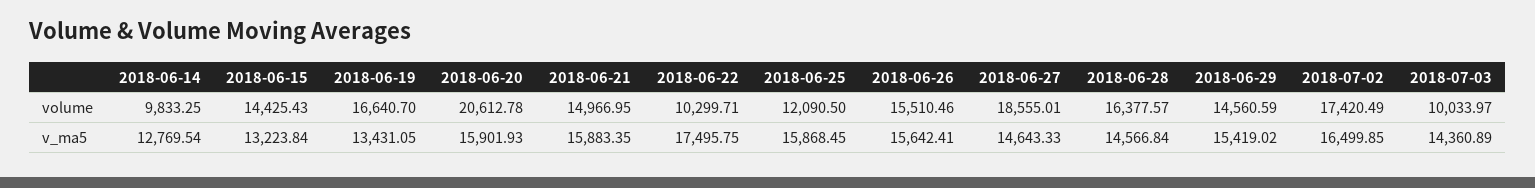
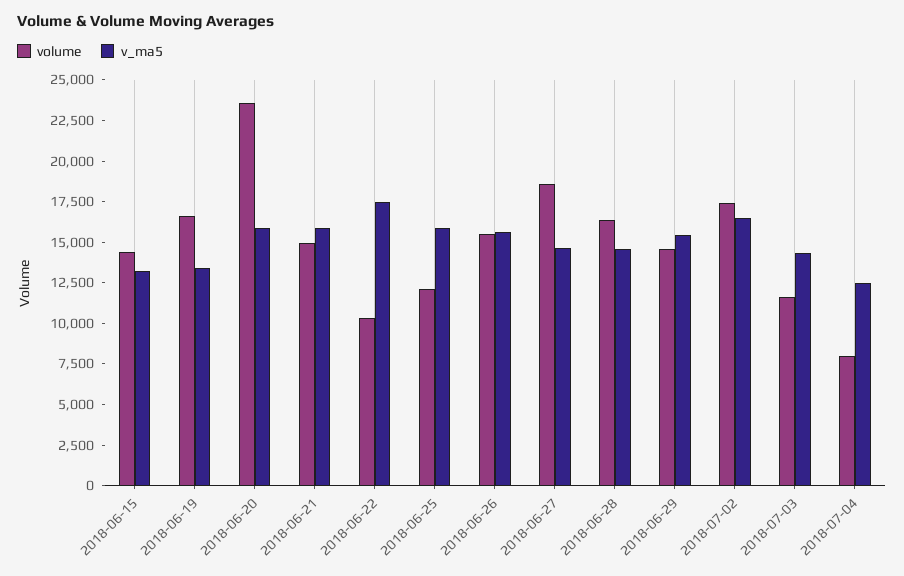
volume, 2018-06-14: 9833.25 -> none
volume, 2018-06-20: 20612.78 -> 23500
volume, 2018-07-03: 10033.97 -> 11500
v_ma5, 2018-06-14: 12769.54 -> none
volume, 2018-07-04: none -> 8000
v_ma5, 2018-07-04: none -> 12500

